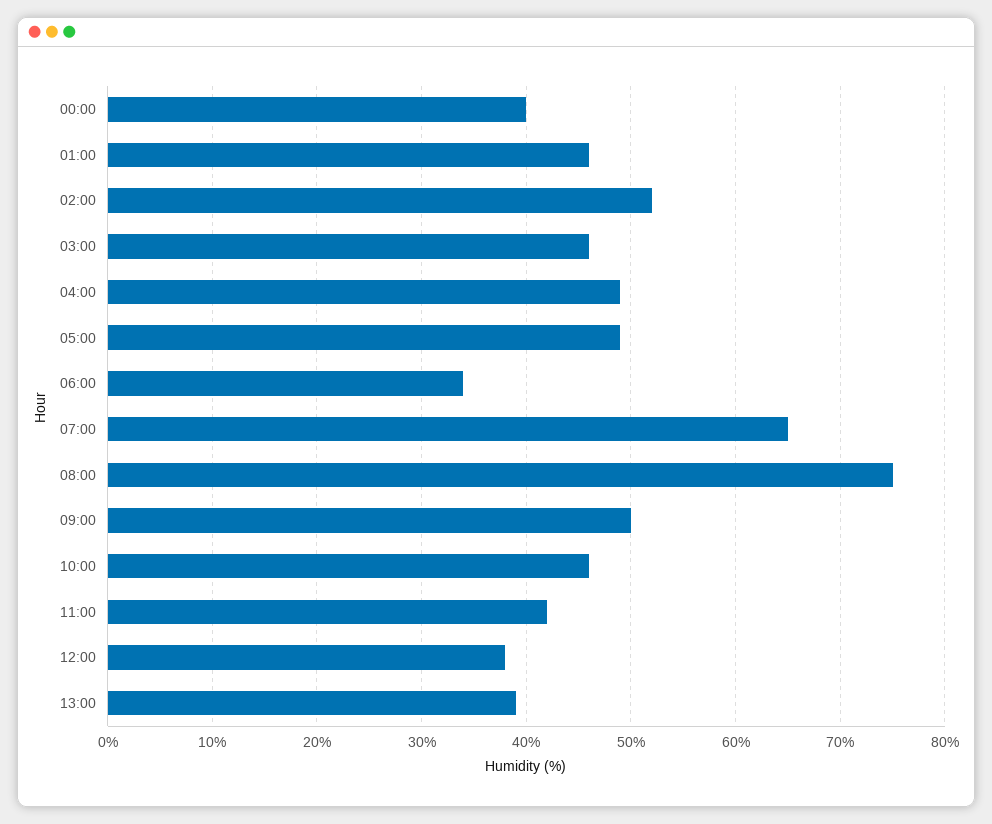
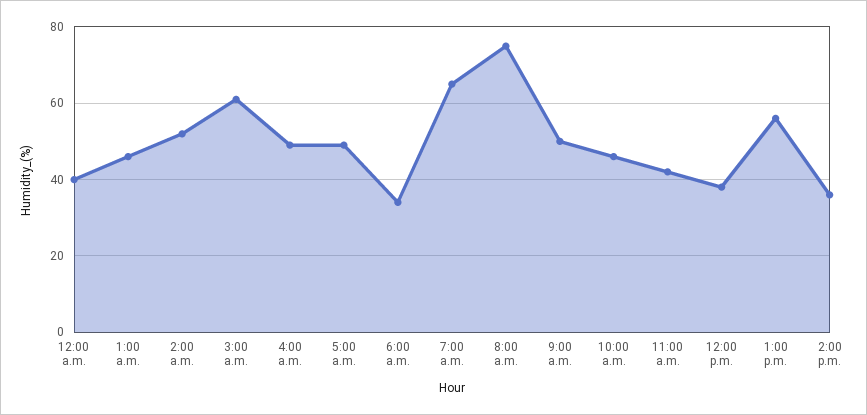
03:00: 46 -> 60
13:00: 39 -> 55
2:00 p.m.: none -> 35

